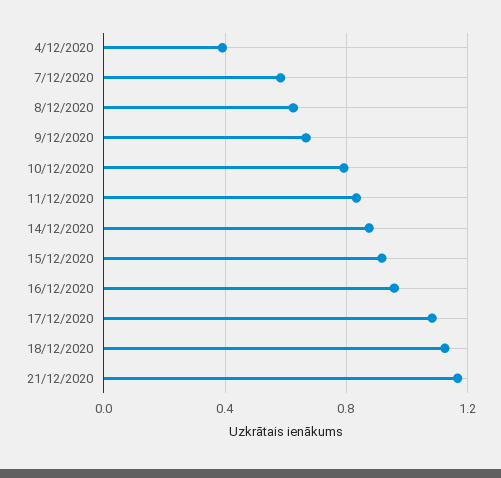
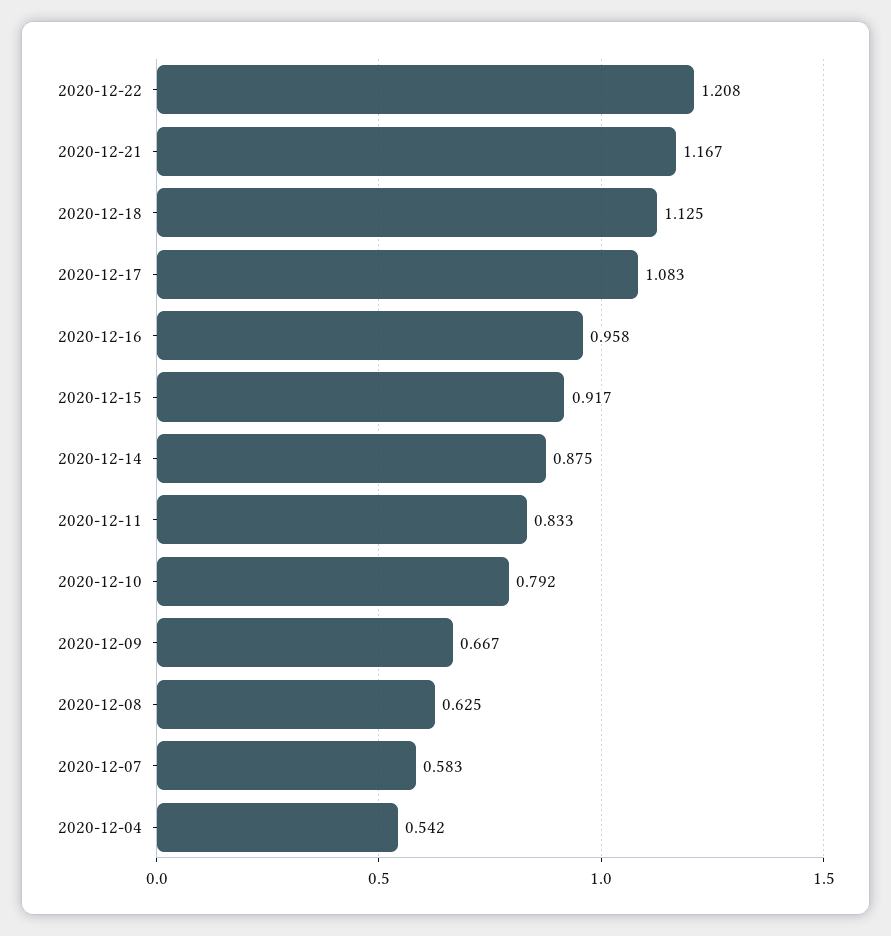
4/12/2020: 0.4 -> 0.542
2020-12-22: none -> 1.208

